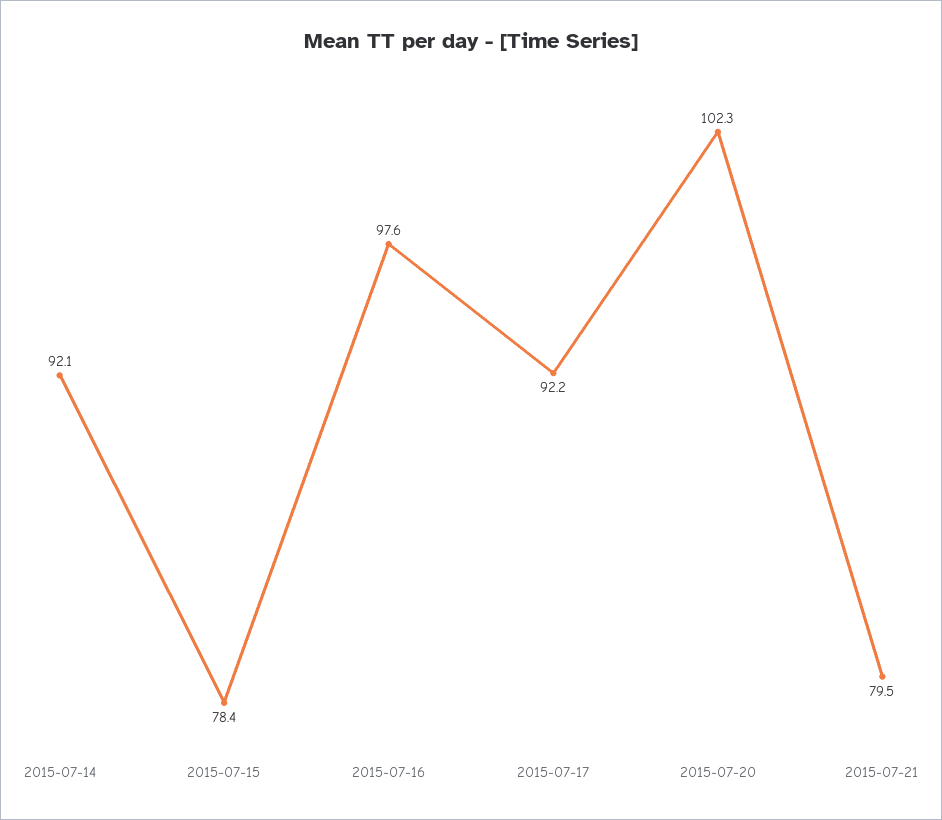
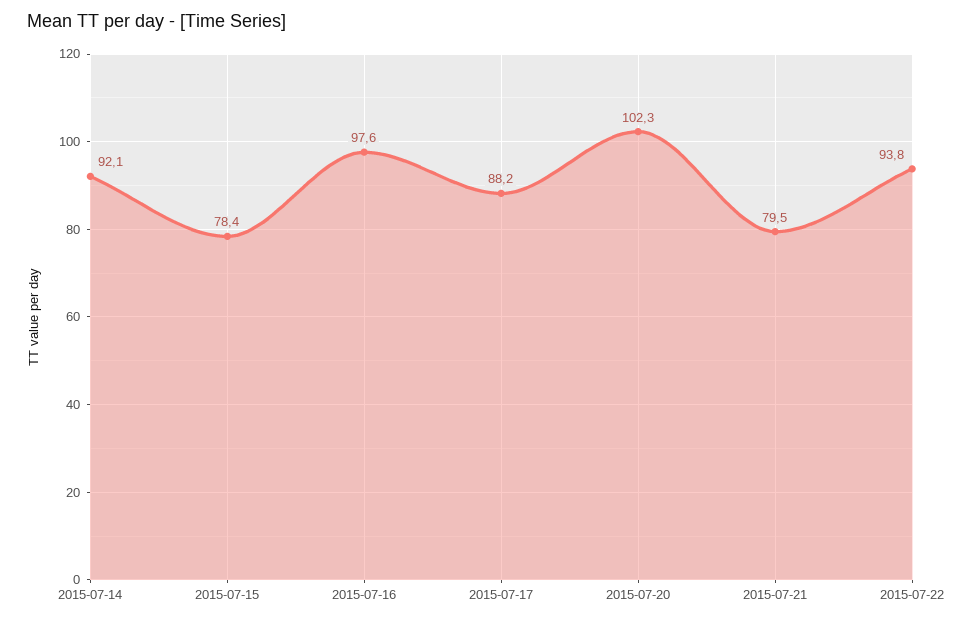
2015-07-17: 92.2 -> 88.2
2015-07-22: none -> 93.8

